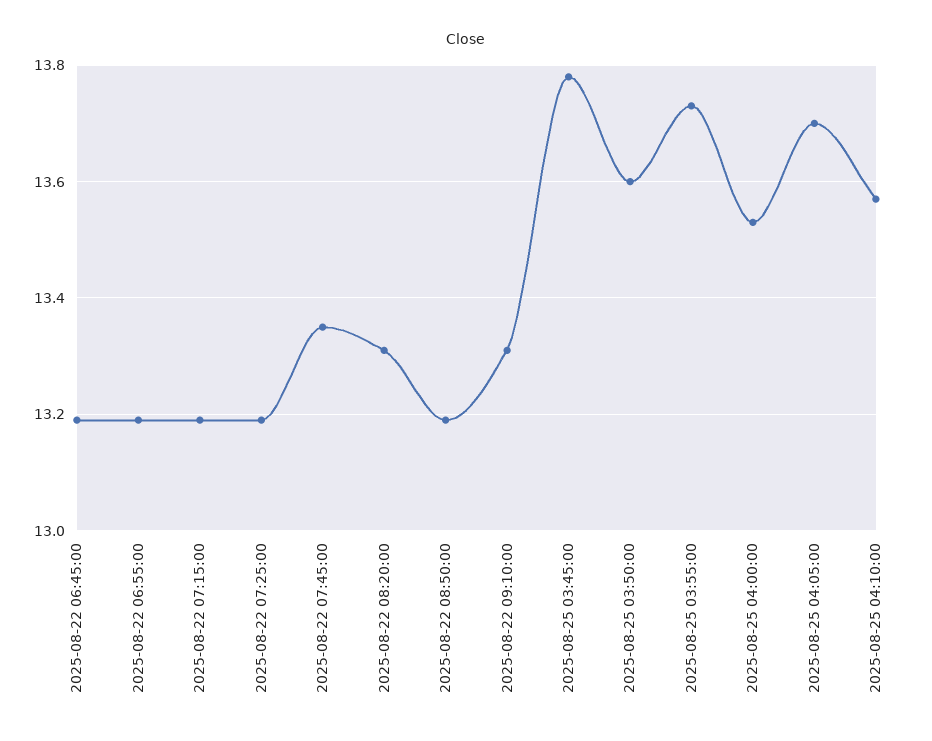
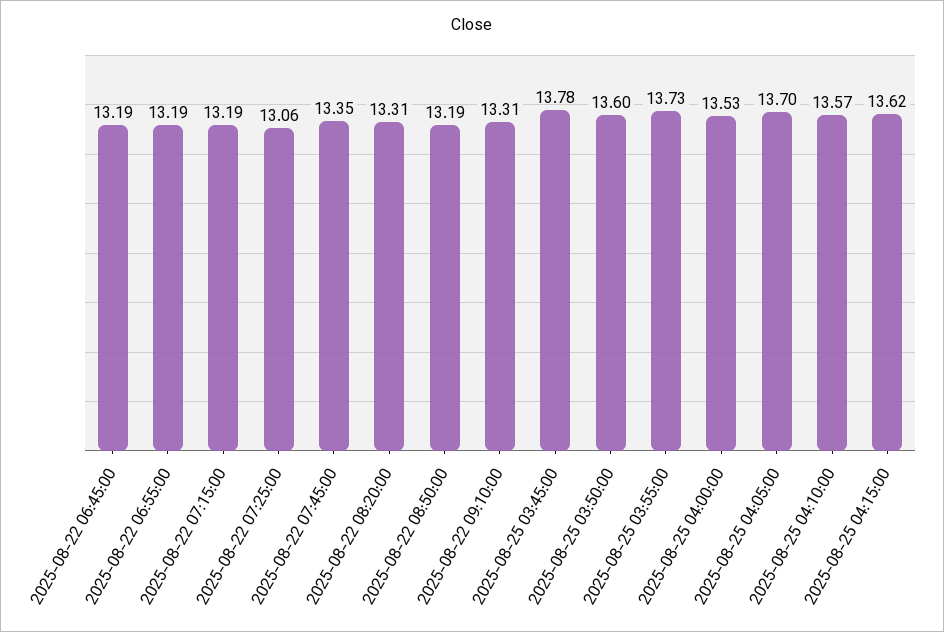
2025-08-22 07:25:00: 13.2 -> 13.06
2025-08-25 04:15:00: none -> 13.62

